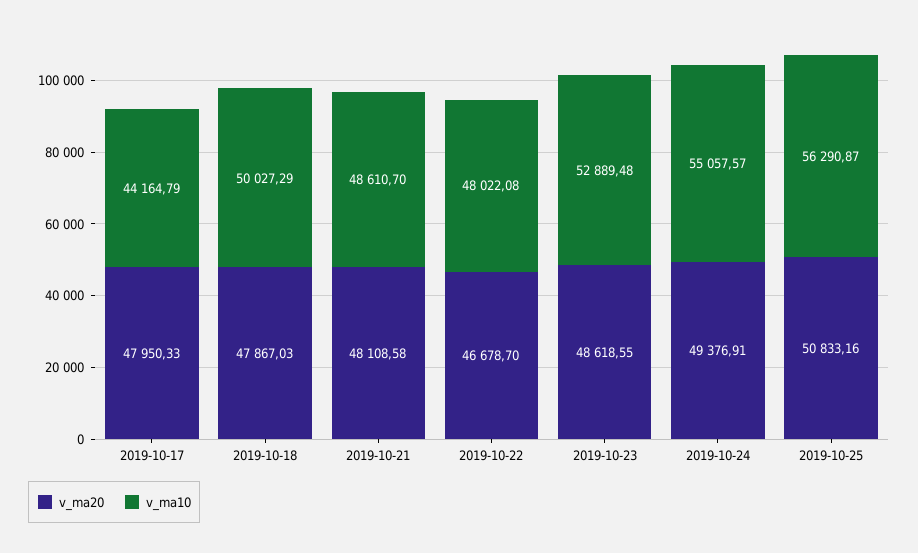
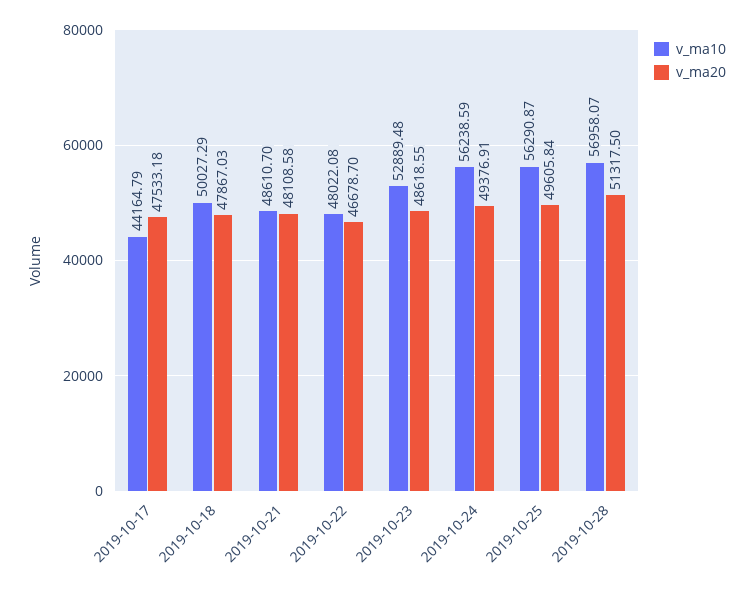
v_ma20, 2019-10-17: 47950.33 -> 47533.18
v_ma10, 2019-10-24: 55057.57 -> 56238.59
v_ma20, 2019-10-25: 50833.16 -> 49605.84
v_ma10, 2019-10-28: none -> 56958.07
v_ma20, 2019-10-28: none -> 51317.5

